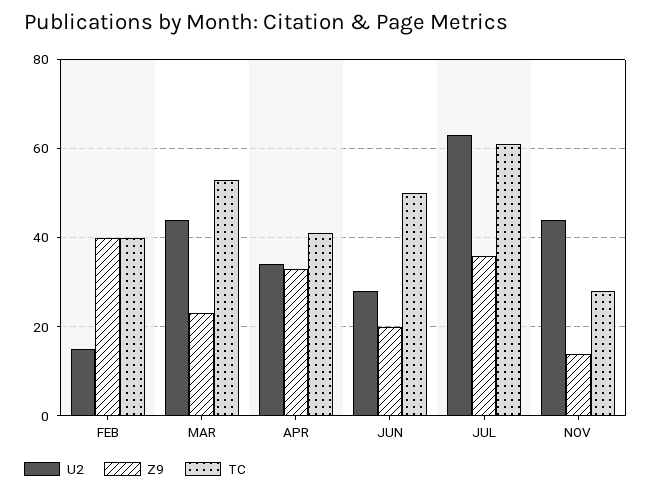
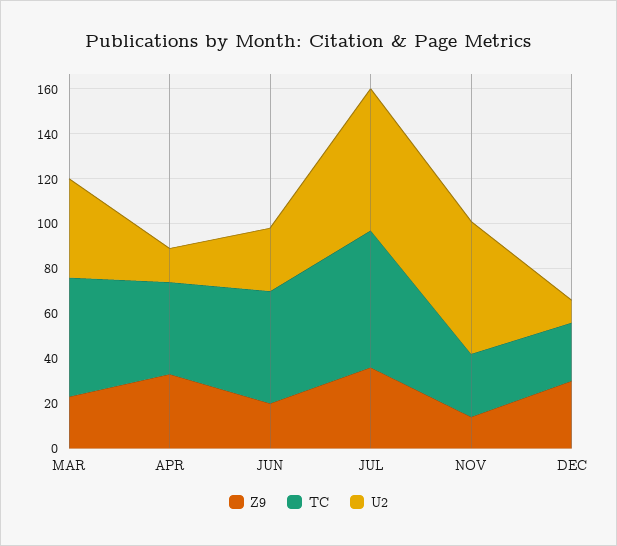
U2, FEB: 15 -> none
Z9, FEB: 40 -> none
TC, FEB: 40 -> none
U2, APR: 35 -> 15
U2, NOV: 45 -> 60
Z9, DEC: none -> 30
TC, DEC: none -> 25
U2, DEC: none -> 10

